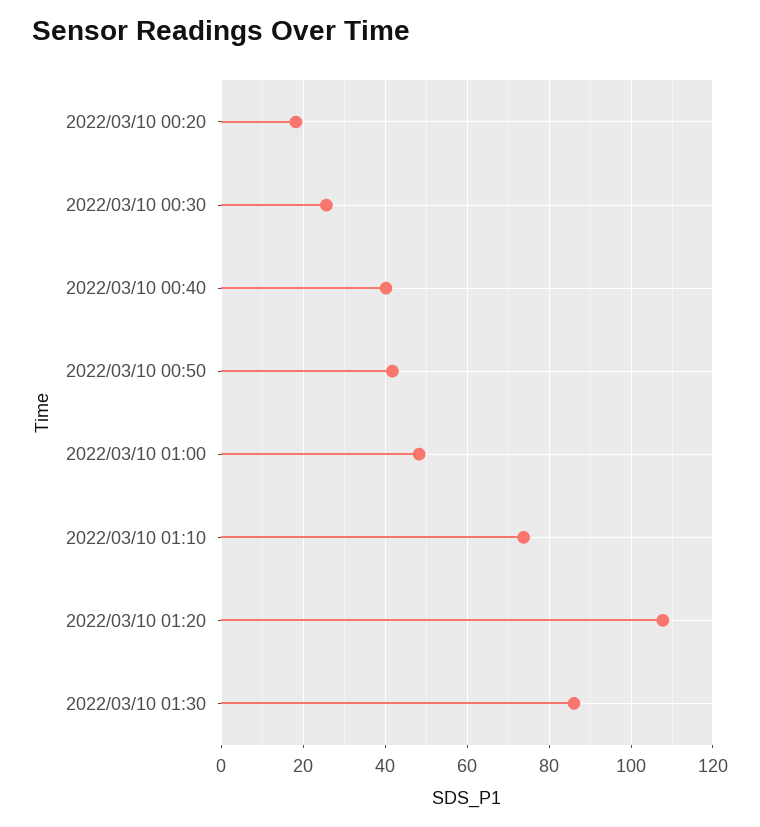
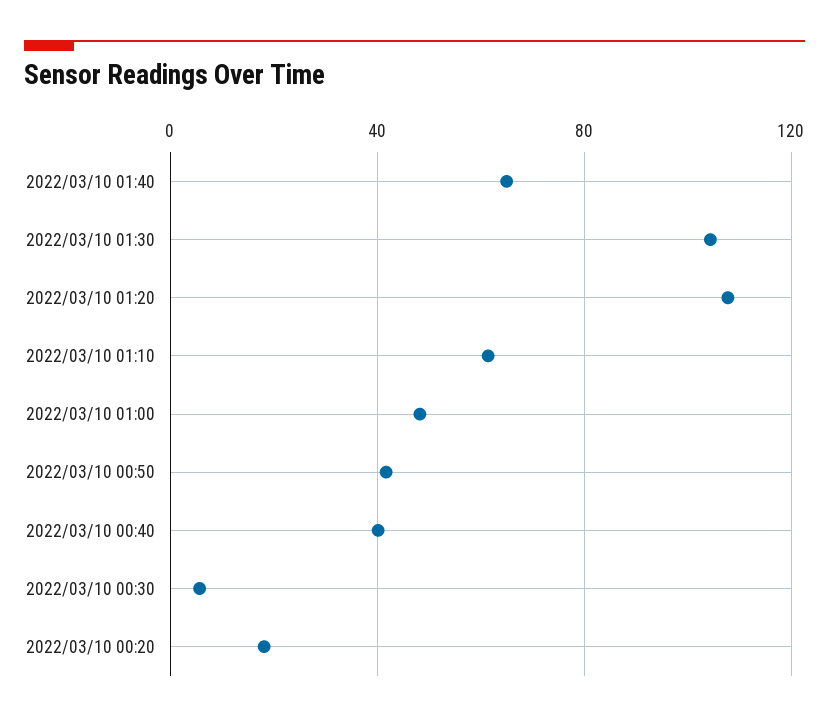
2022/03/10 00:30: 26 -> 5
2022/03/10 01:10: 74 -> 60
2022/03/10 01:30: 86 -> 105
2022/03/10 01:40: none -> 65

